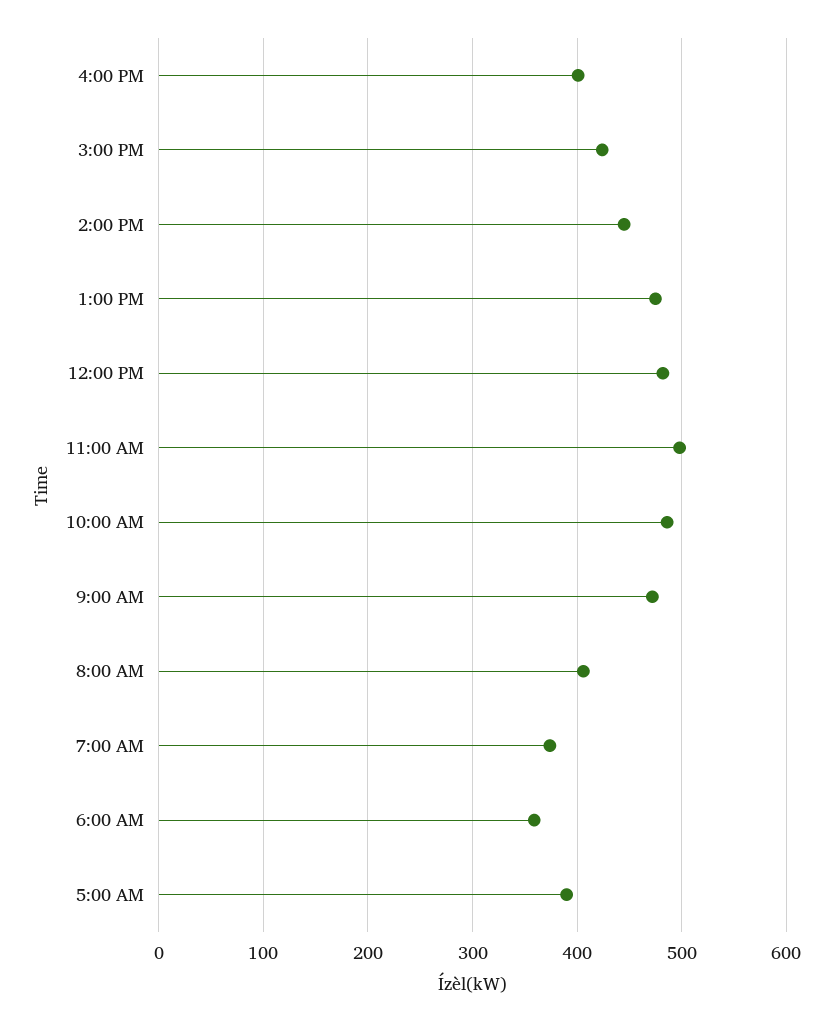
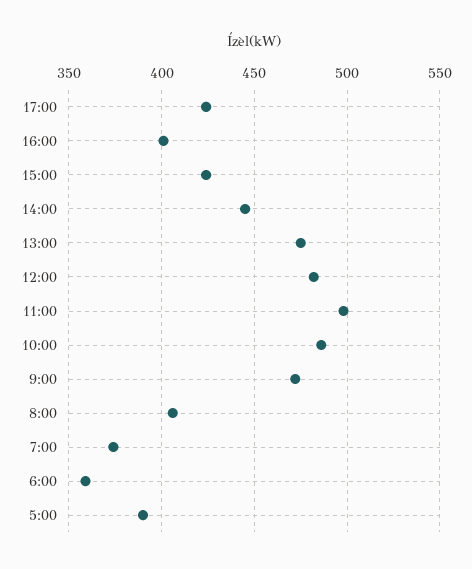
17:00: none -> 425

